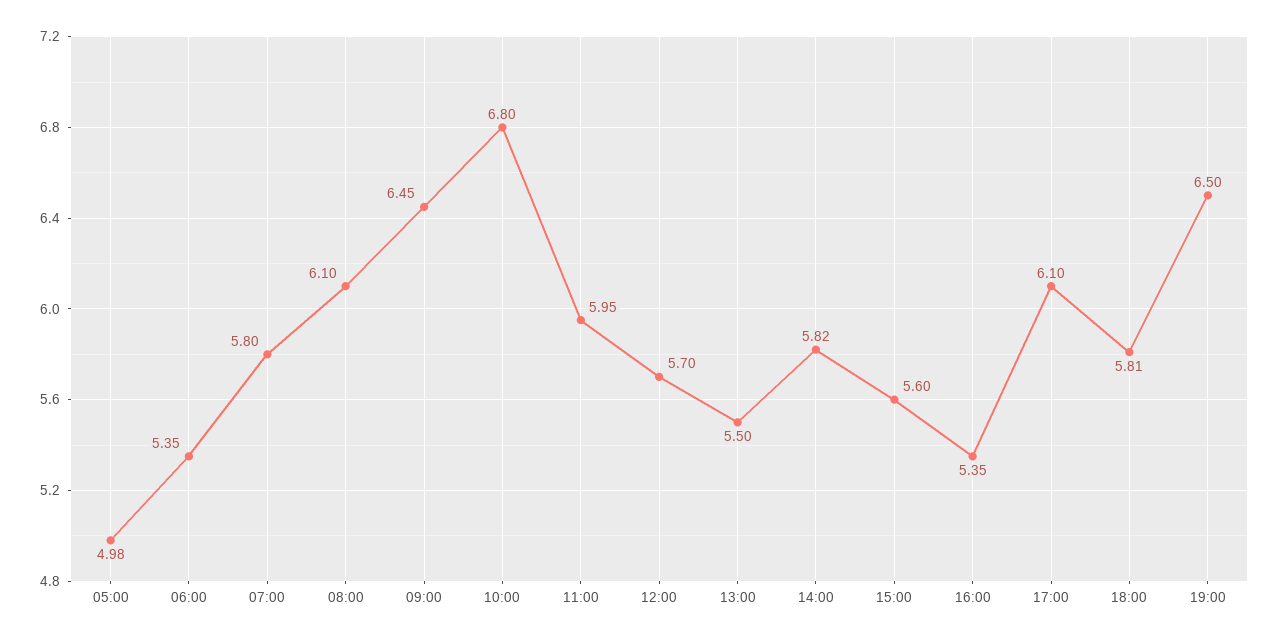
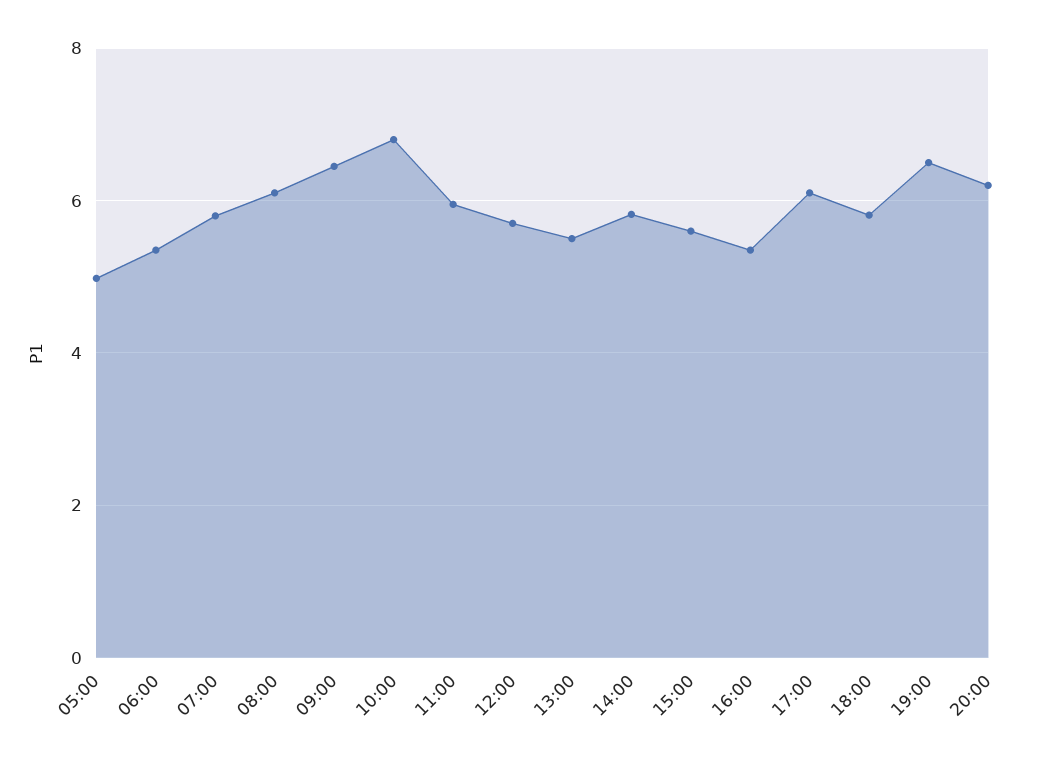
20:00: none -> 6.2

